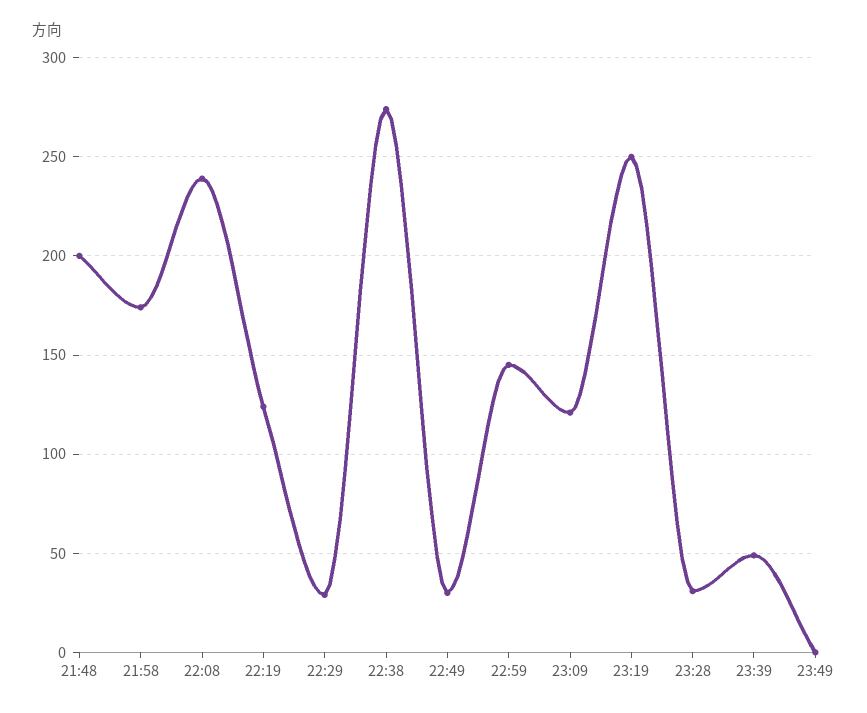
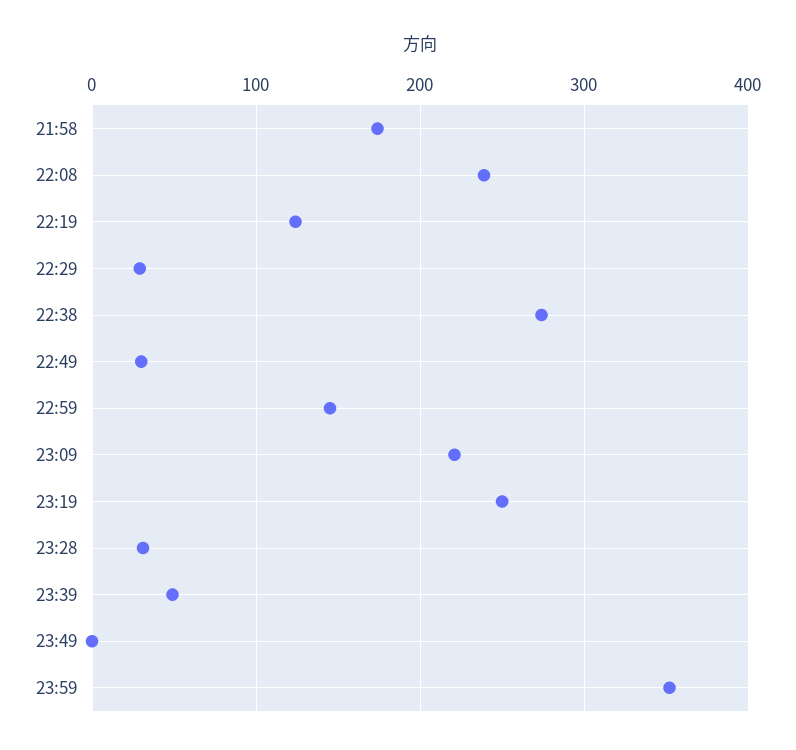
21:48: 200 -> none
23:09: 120 -> 220
23:59: none -> 350

